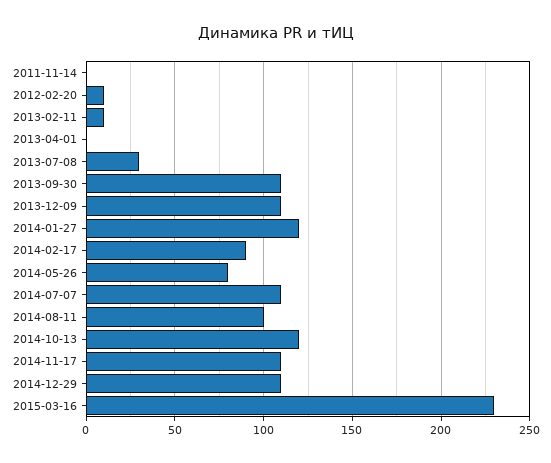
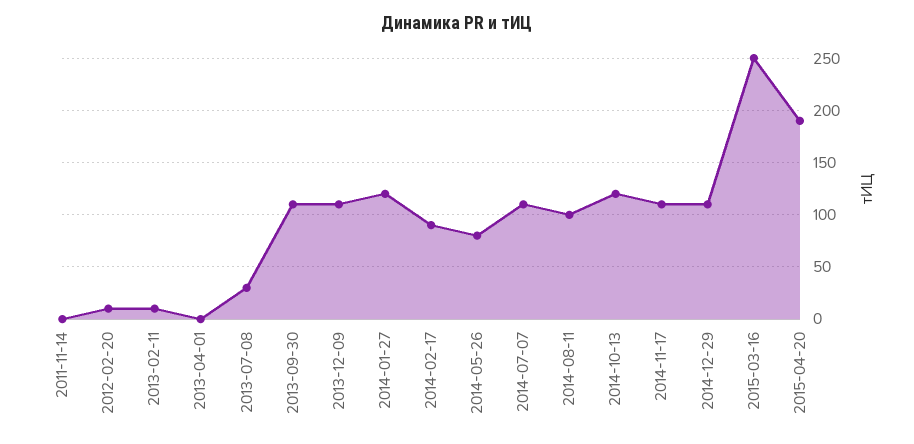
2015-03-16: 230 -> 250
2015-04-20: none -> 190

